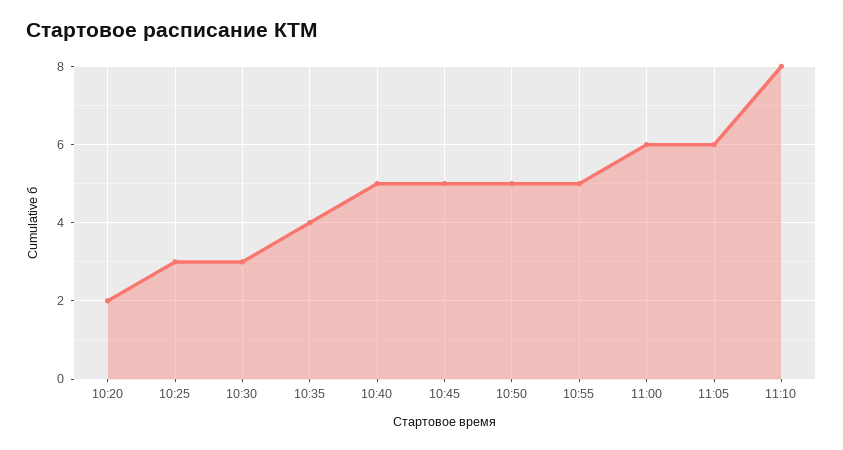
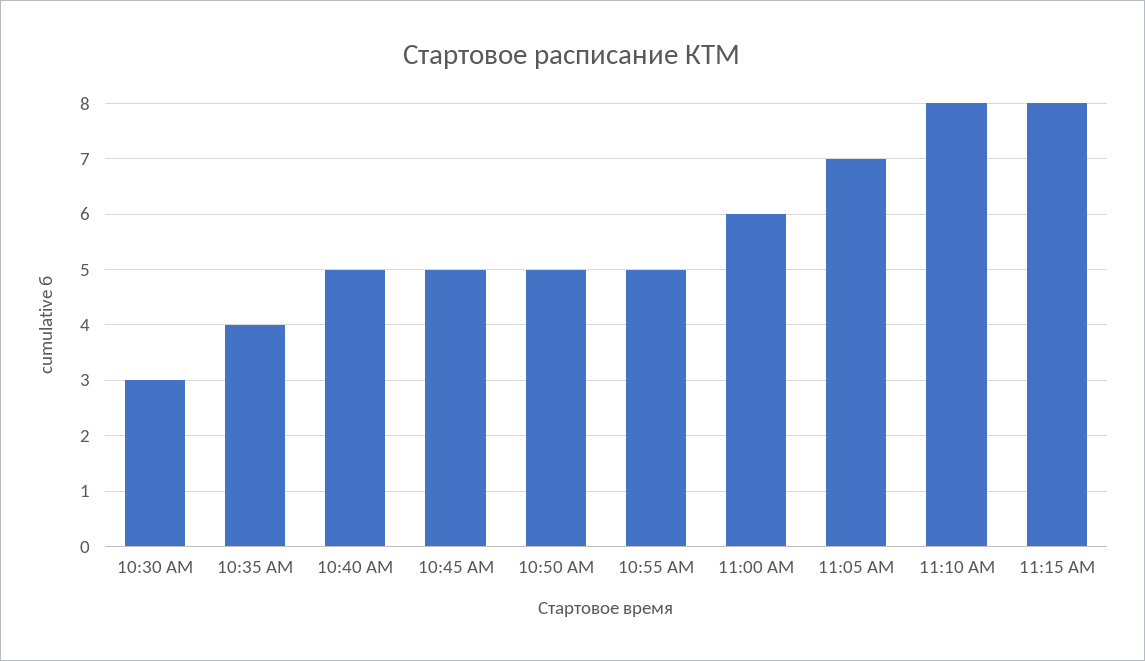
10:20: 2 -> none
10:25: 3 -> none
11:05: 6 -> 7
11:15 AM: none -> 8

